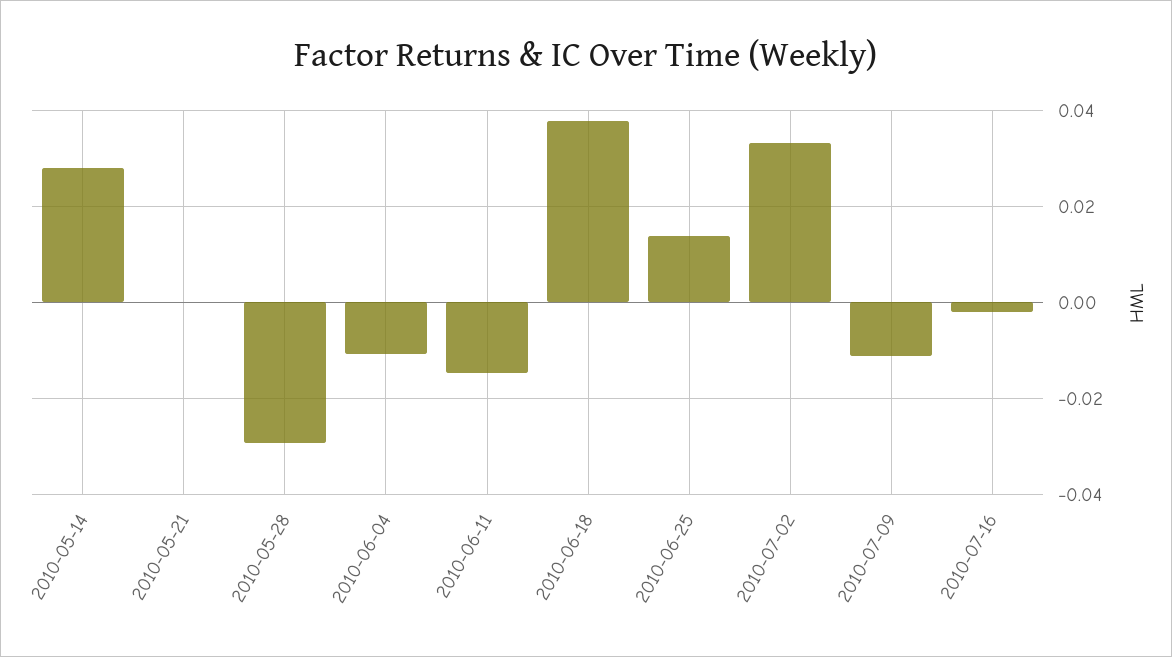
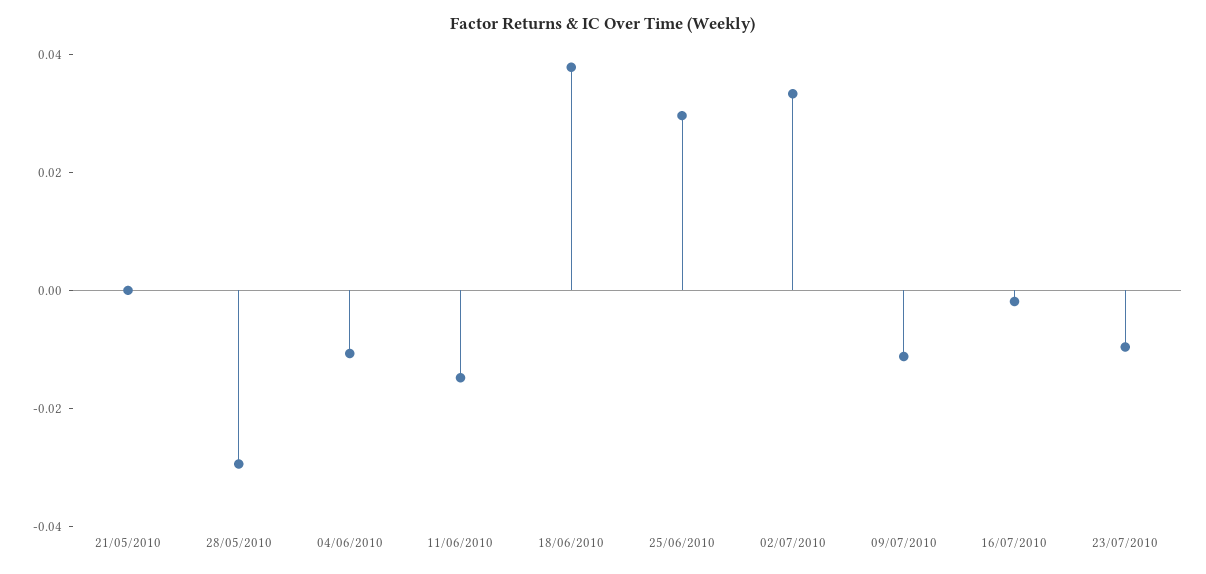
2010-05-14: 0.028 -> none
2010-06-25: 0.014 -> 0.03
23/07/2010: none -> -0.01

